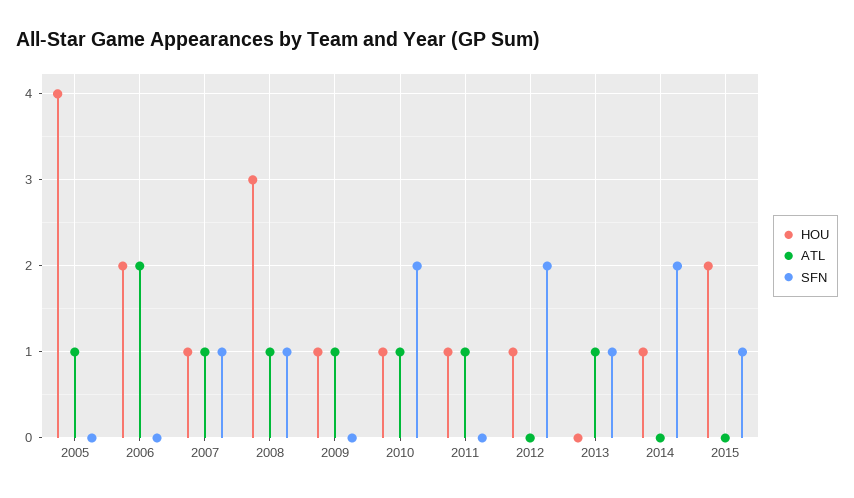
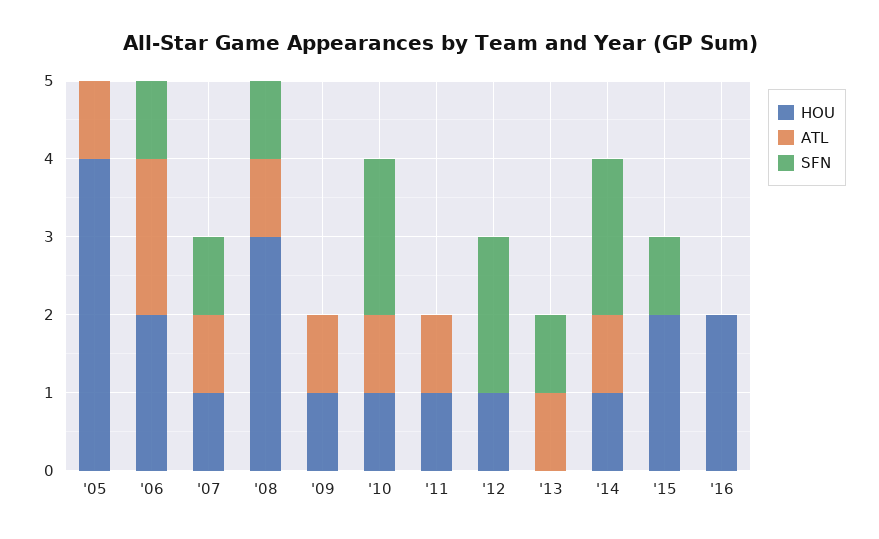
SFN, 2006: 0 -> 1
ATL, 2014: 0 -> 1
HOU, '16: none -> 2
ATL, '16: none -> 0
SFN, '16: none -> 0

